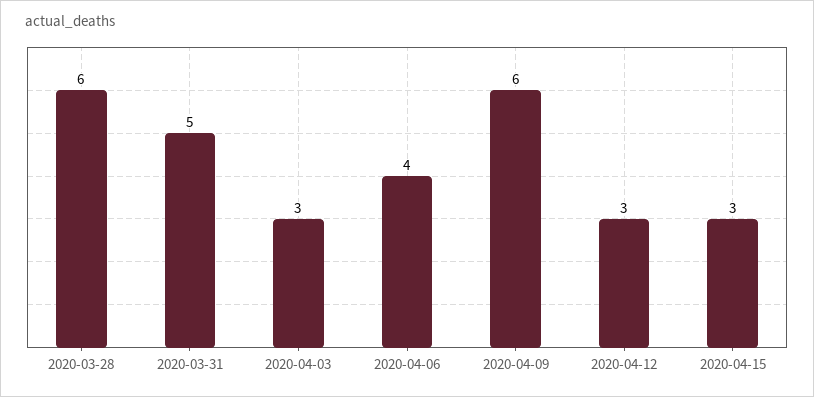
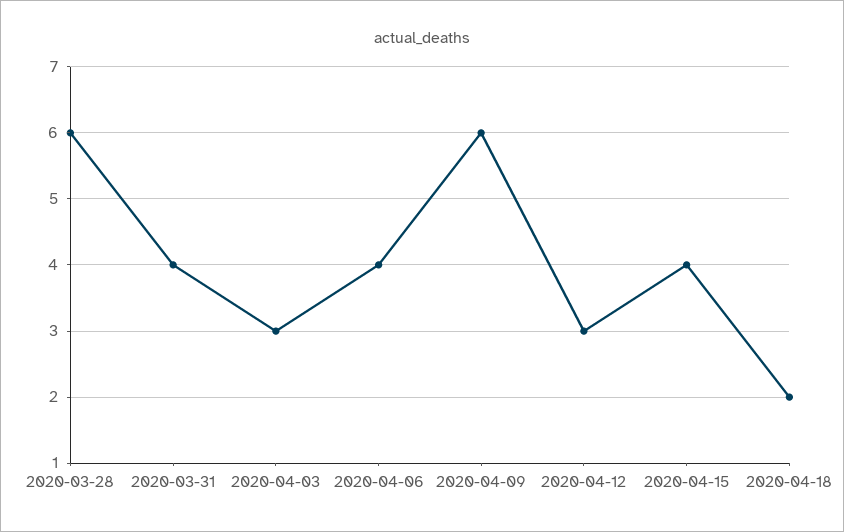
2020-03-31: 5 -> 4
2020-04-15: 3 -> 4
2020-04-18: none -> 2

